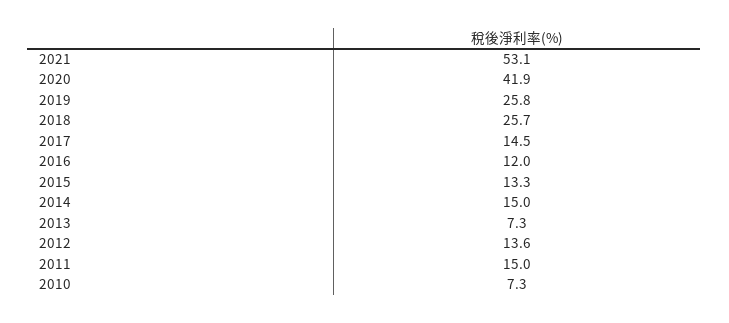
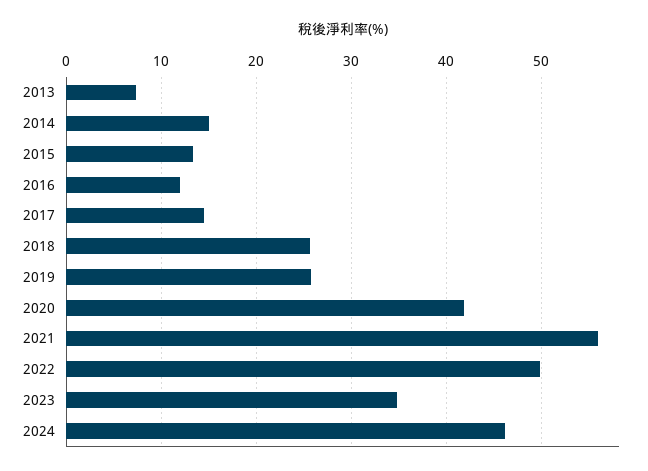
2021: 53.1 -> 56
2012: 13.6 -> none
2011: 15 -> none
2010: 7.3 -> none
2022: none -> 50
2023: none -> 35
2024: none -> 46

